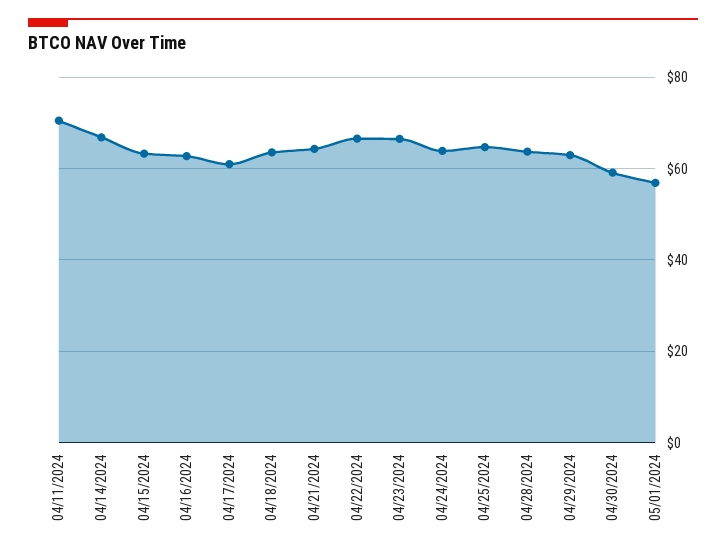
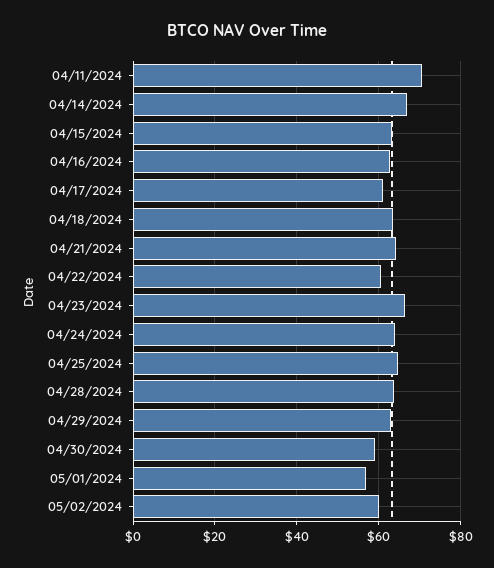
04/22/2024: 66 -> 60
05/02/2024: none -> 60

